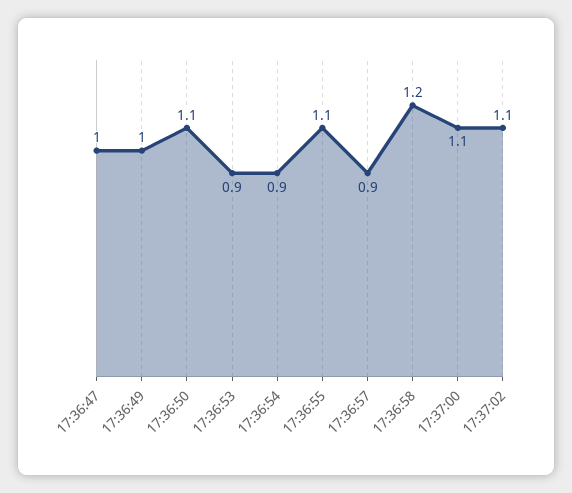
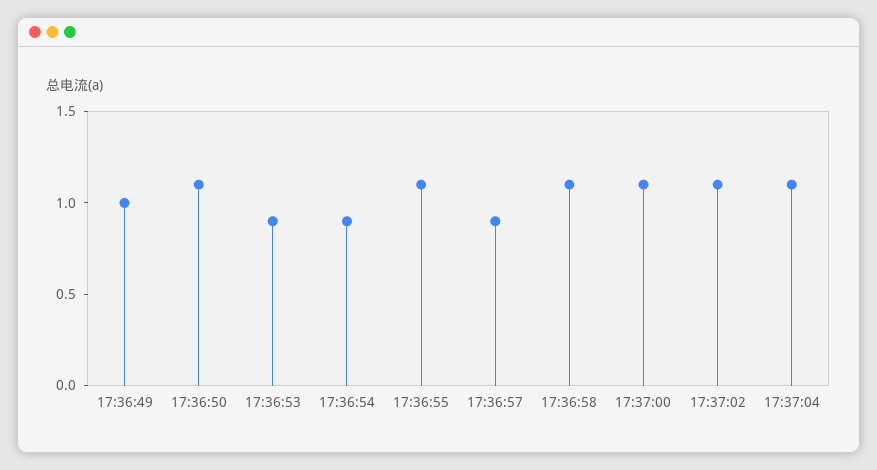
17:36:47: 1 -> none
17:36:58: 1.2 -> 1.1
17:37:04: none -> 1.1

